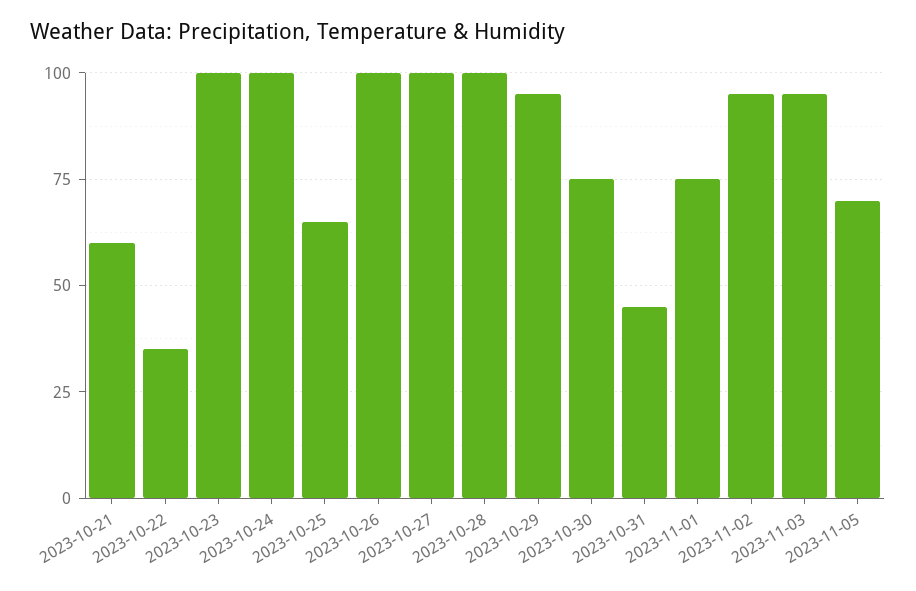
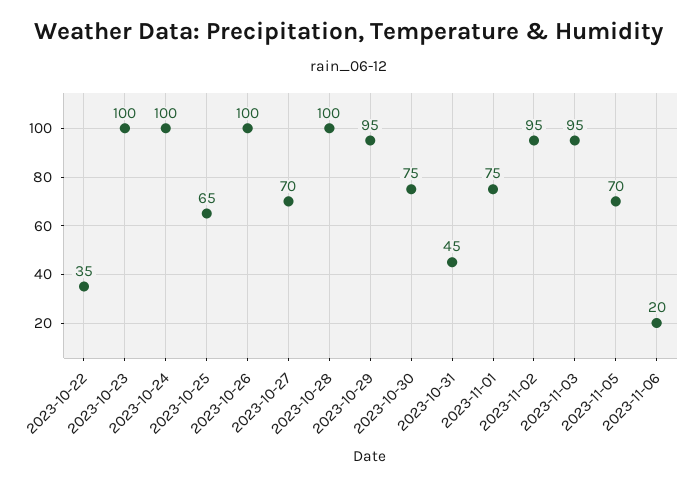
2023-10-21: 60 -> none
2023-10-27: 100 -> 70
2023-11-06: none -> 20

